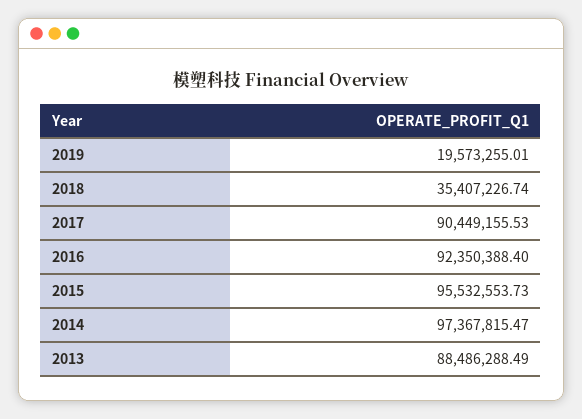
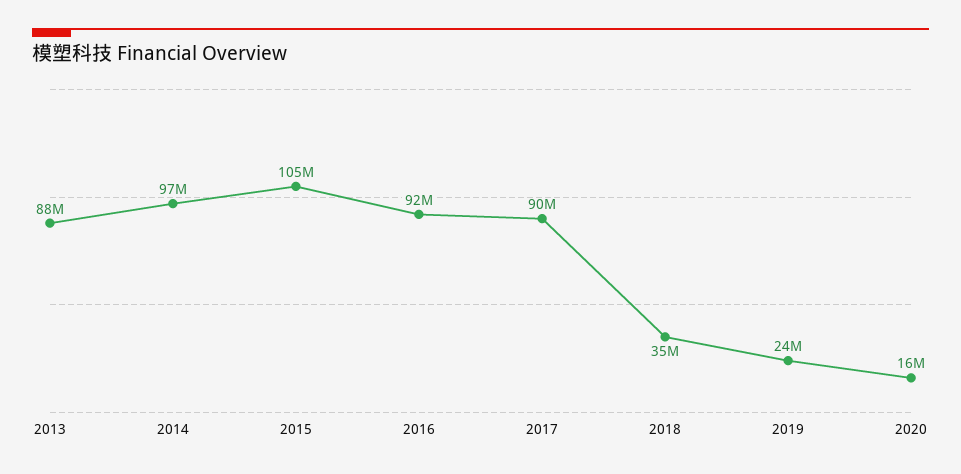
2019: 19573255.01 -> 24000000
2015: 95532553.73 -> 105000000
2020: none -> 16000000

